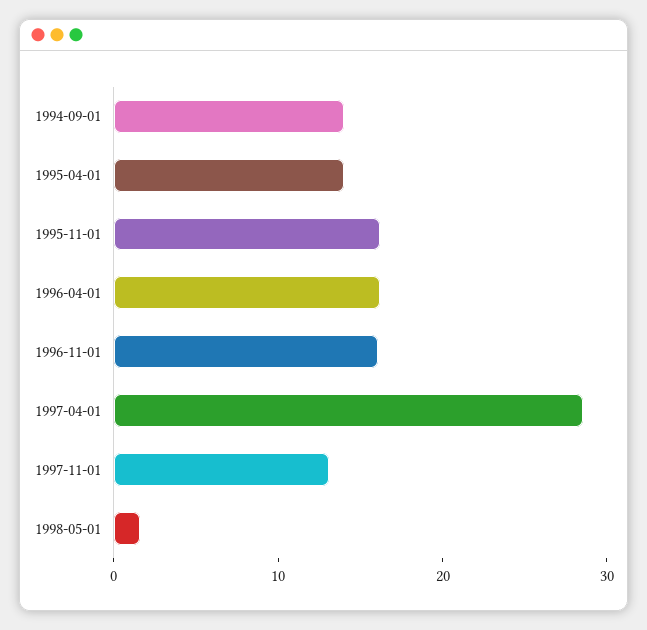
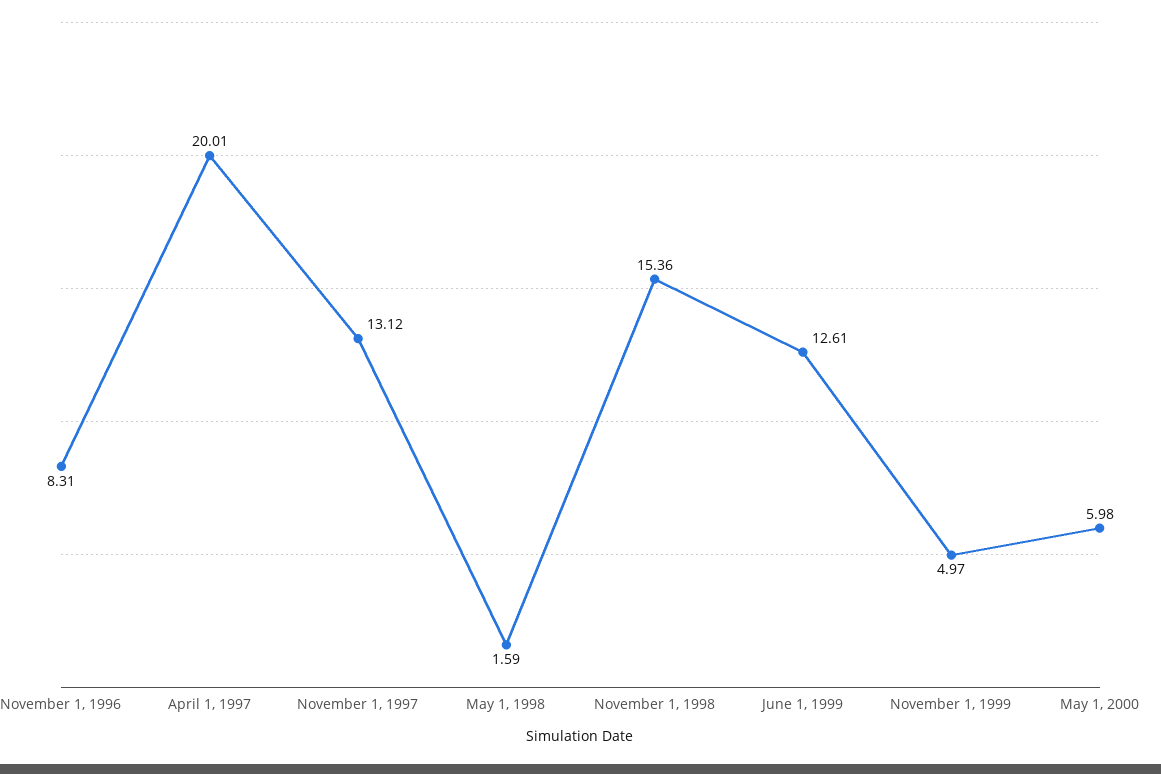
1994-09-01: 14 -> none
1995-04-01: 14 -> none
1995-11-01: 16 -> none
1996-04-01: 16 -> none
1996-11-01: 16 -> 8.31
1997-04-01: 28 -> 20.01
November 1, 1998: none -> 15.36
June 1, 1999: none -> 12.61
November 1, 1999: none -> 4.97
May 1, 2000: none -> 5.98

